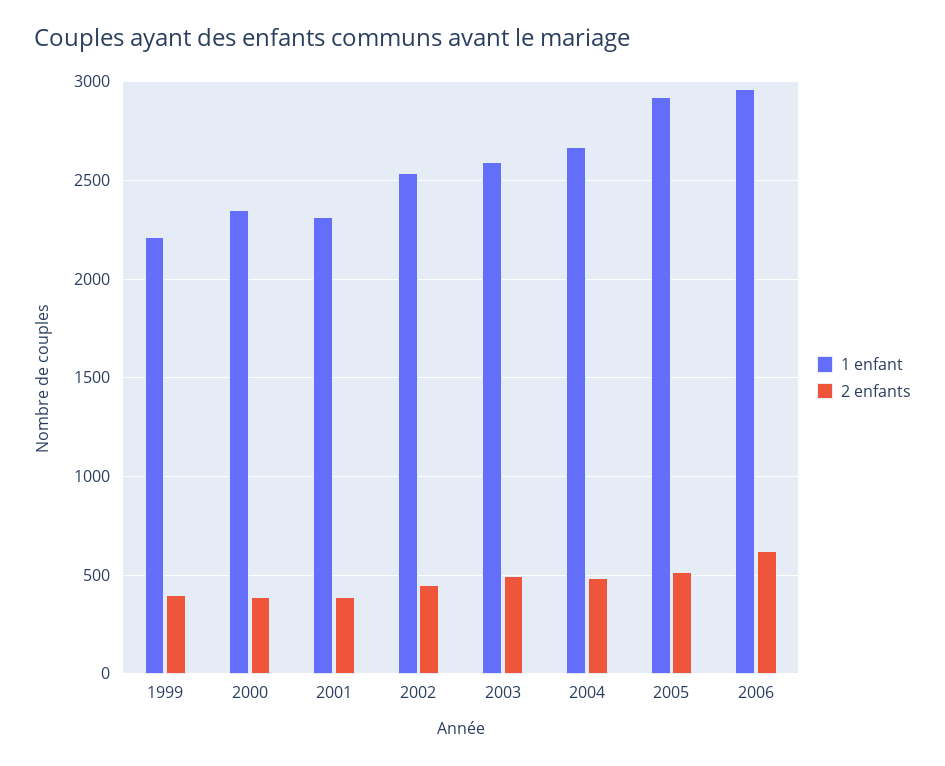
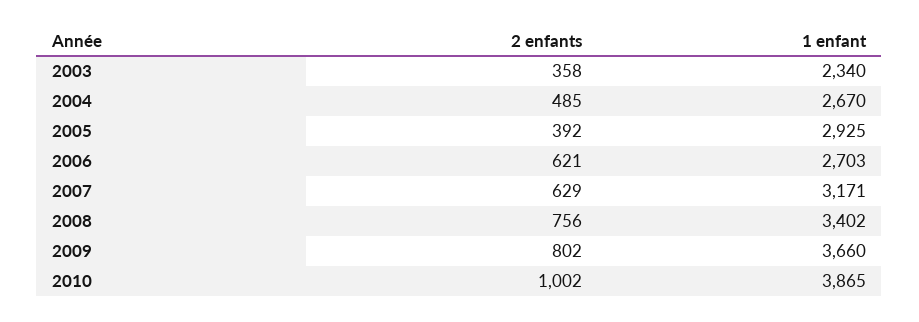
1 enfant, 1999: 2200 -> none
2 enfants, 1999: 400 -> none
1 enfant, 2000: 2350 -> none
2 enfants, 2000: 400 -> none
1 enfant, 2001: 2300 -> none
2 enfants, 2001: 400 -> none
1 enfant, 2002: 2550 -> none
2 enfants, 2002: 450 -> none
1 enfant, 2003: 2600 -> 2340
2 enfants, 2003: 500 -> 358
2 enfants, 2005: 500 -> 392
1 enfant, 2006: 2950 -> 2703
2 enfants, 2007: none -> 629
1 enfant, 2007: none -> 3171
2 enfants, 2008: none -> 756
1 enfant, 2008: none -> 3402
2 enfants, 2009: none -> 802
1 enfant, 2009: none -> 3660
2 enfants, 2010: none -> 1002
1 enfant, 2010: none -> 3865

